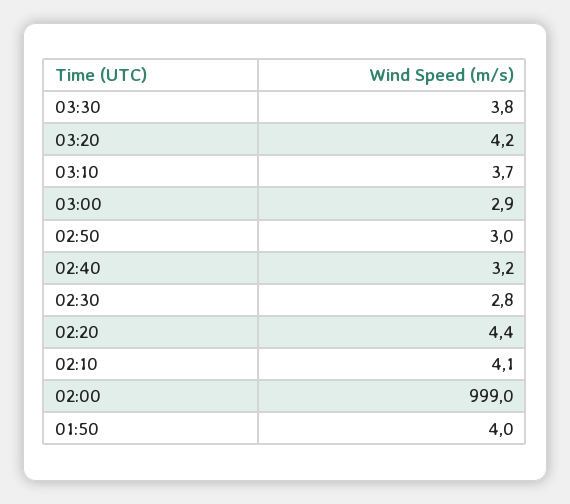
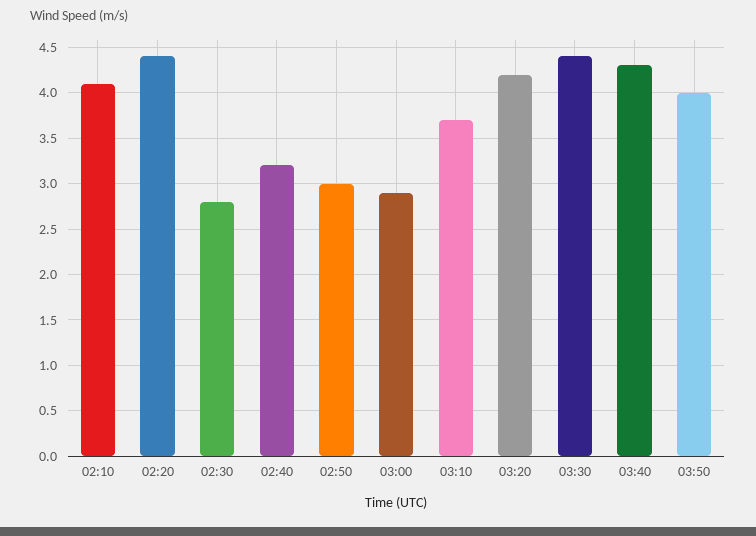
03:30: 3.8 -> 4.4
02:00: 999 -> none
01:50: 4 -> none
03:40: none -> 4.3
03:50: none -> 4

